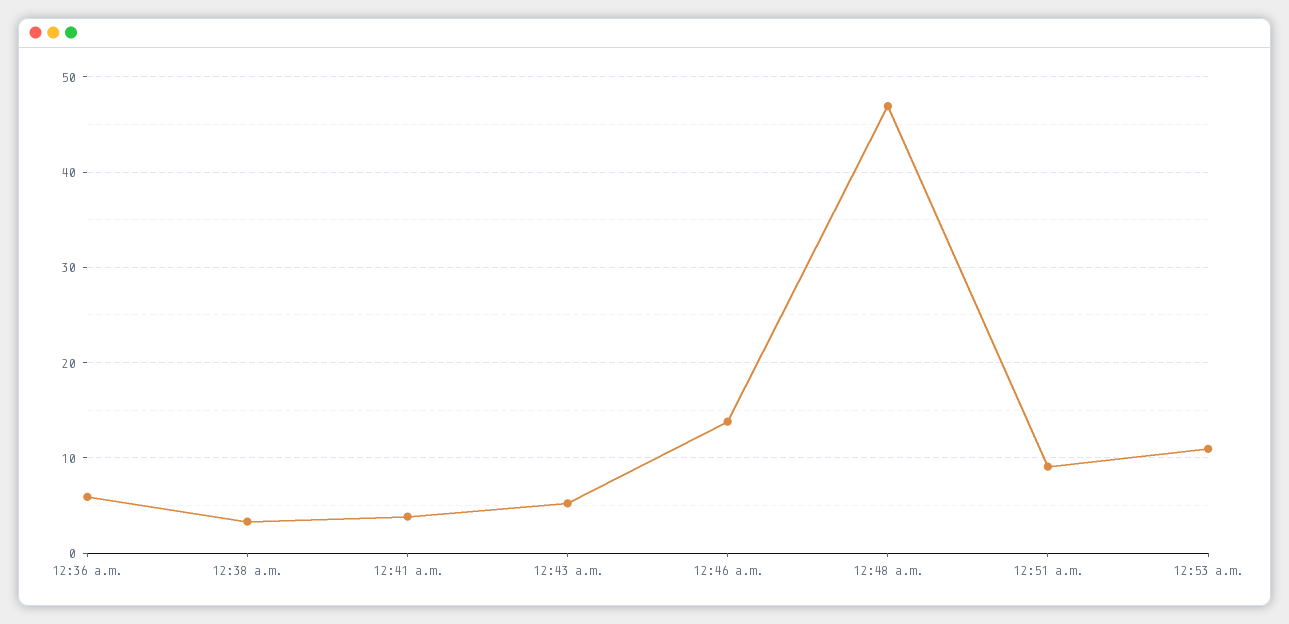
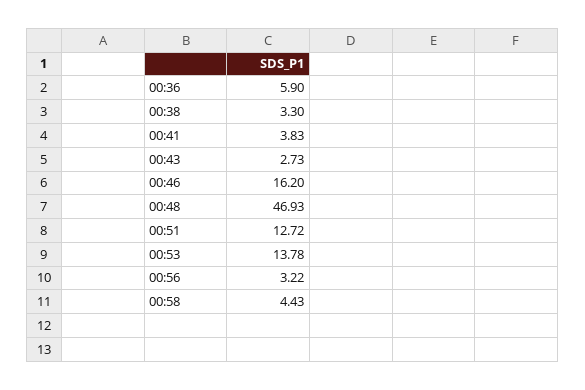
12:43 a.m.: 5 -> 2.73
12:46 a.m.: 14 -> 16.2
12:51 a.m.: 9 -> 12.72
12:53 a.m.: 11 -> 13.78
00:56: none -> 3.22
00:58: none -> 4.43

